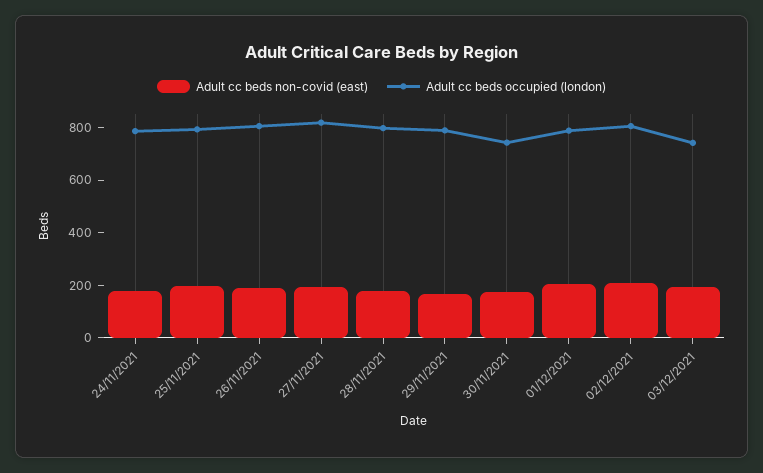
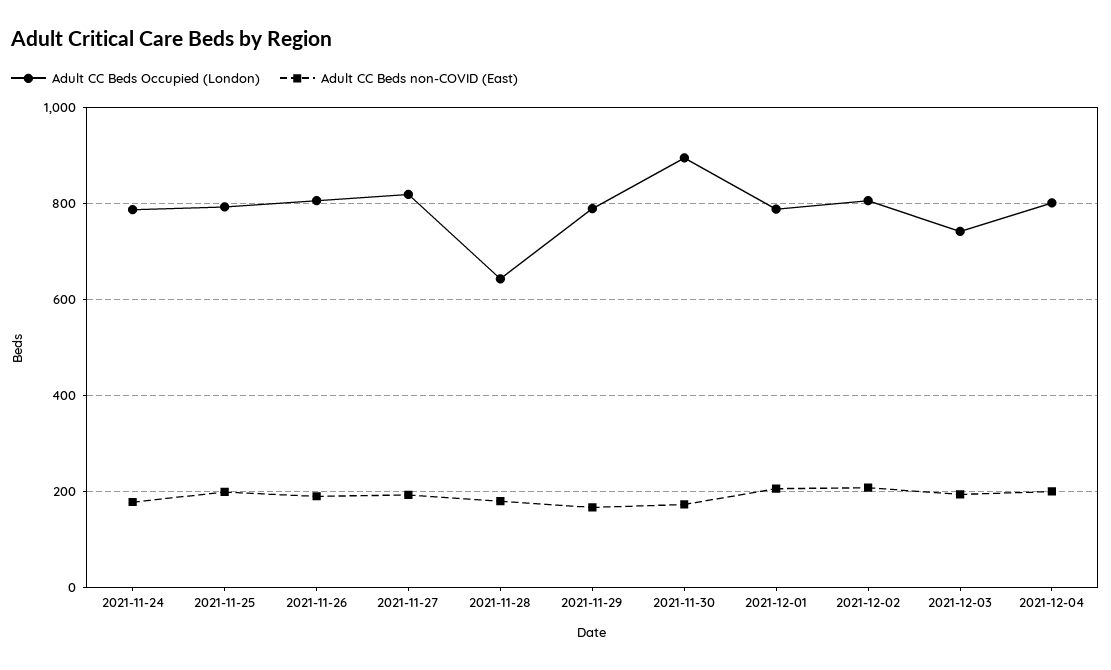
Adult cc beds occupied (london), 28/11/2021: 800 -> 640
Adult cc beds occupied (london), 30/11/2021: 750 -> 900
Adult cc beds occupied (london), 2021-12-04: none -> 800
Adult cc beds non-covid (east), 2021-12-04: none -> 200

